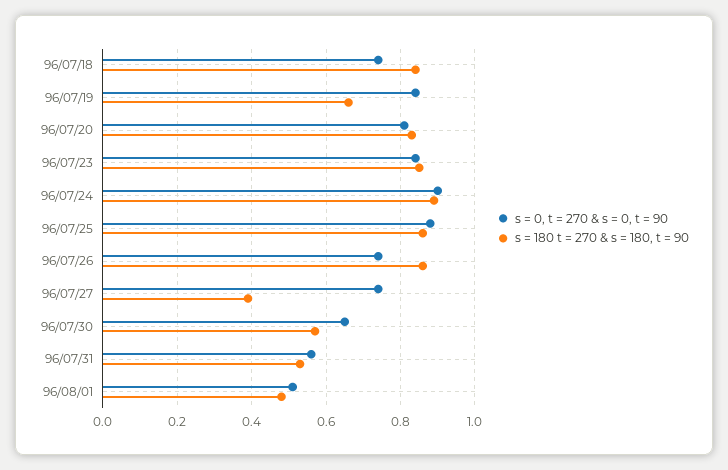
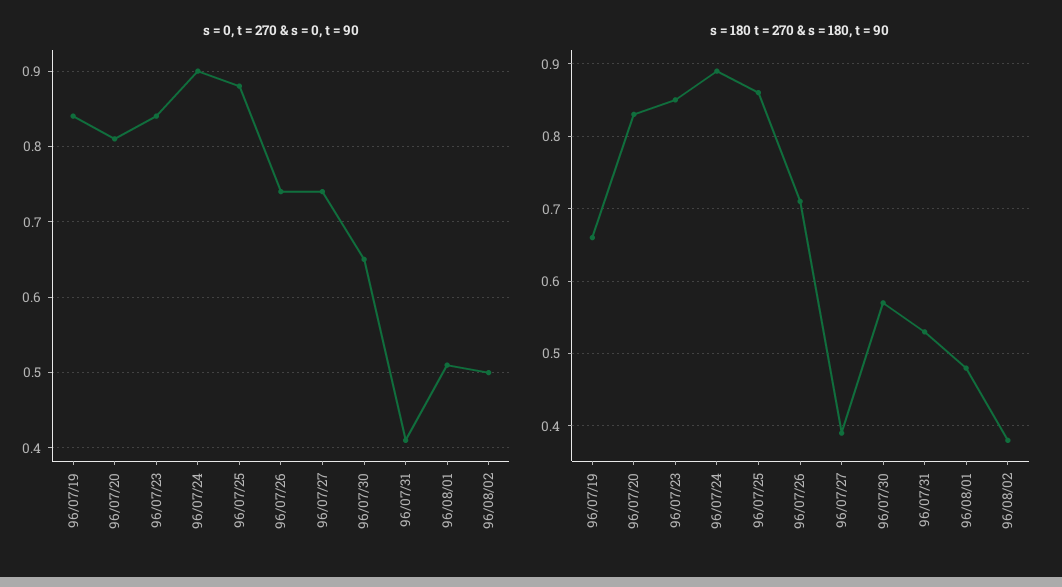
s = 0, t = 270 & s = 0, t = 90, 96/07/18: 0.75 -> none
s = 180 t = 270 & s = 180, t = 90, 96/07/18: 0.85 -> none
s = 180 t = 270 & s = 180, t = 90, 96/07/26: 0.85 -> 0.71
s = 0, t = 270 & s = 0, t = 90, 96/07/31: 0.55 -> 0.41
s = 0, t = 270 & s = 0, t = 90, 96/08/02: none -> 0.5
s = 180 t = 270 & s = 180, t = 90, 96/08/02: none -> 0.38

